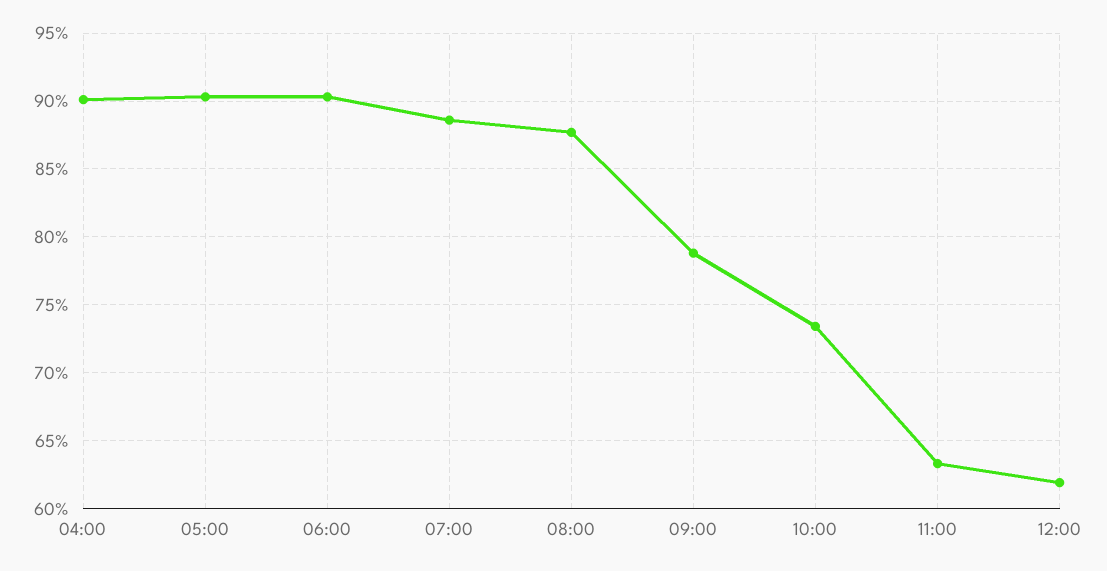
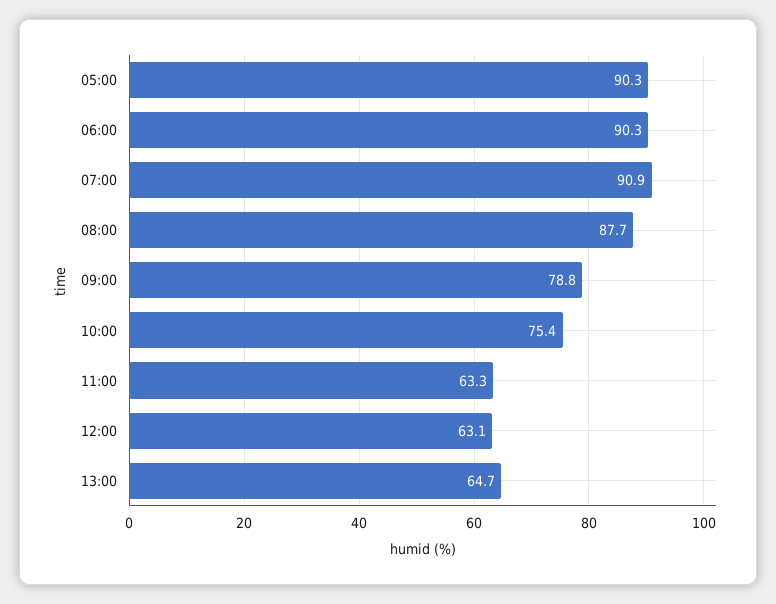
04:00: 90 -> none
07:00: 88.5 -> 90.9
10:00: 73.5 -> 75.4
12:00: 62 -> 63.1
13:00: none -> 64.7

